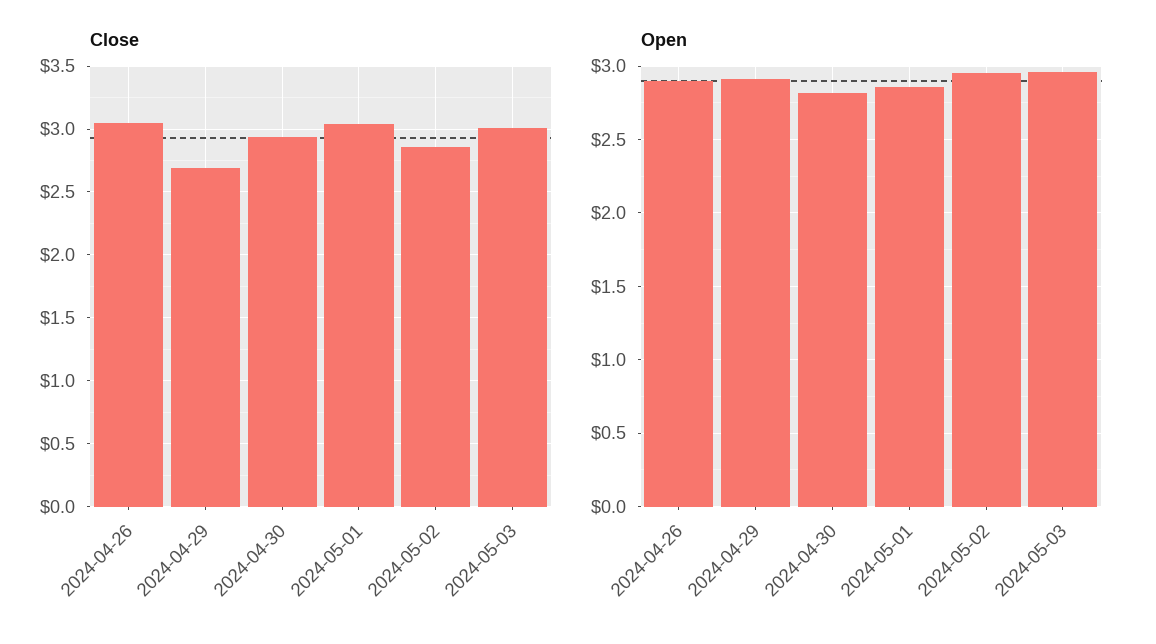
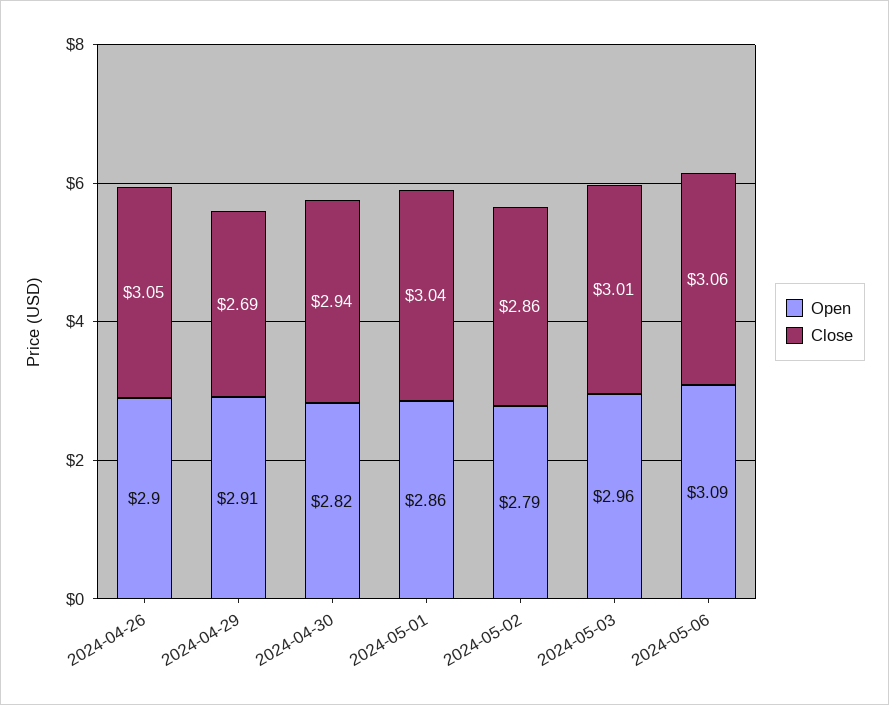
Open, 2024-05-02: 2.95 -> 2.79
Open, 2024-05-06: none -> 3.09
Close, 2024-05-06: none -> 3.06

